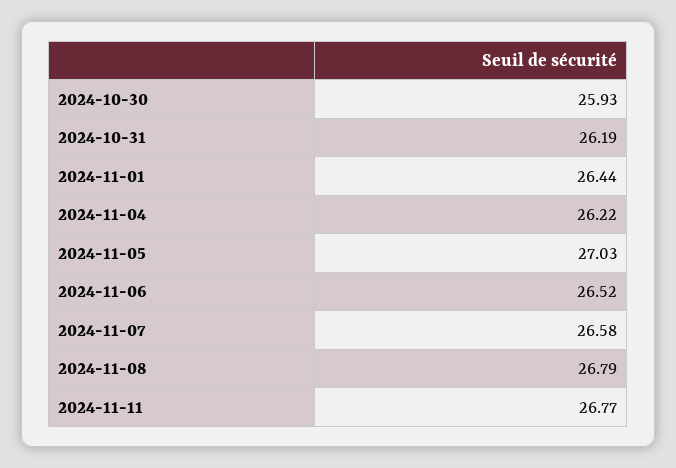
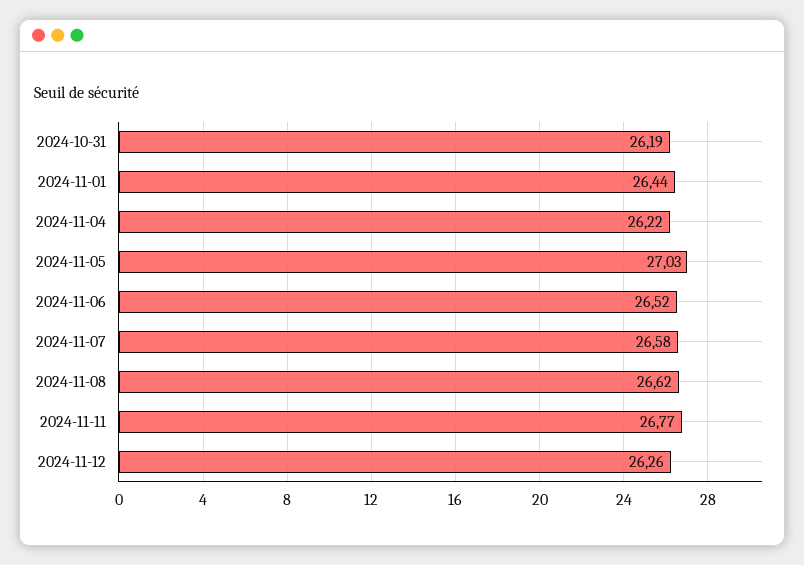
2024-10-30: 25.93 -> none
2024-11-08: 26.79 -> 26.62
2024-11-12: none -> 26.26

